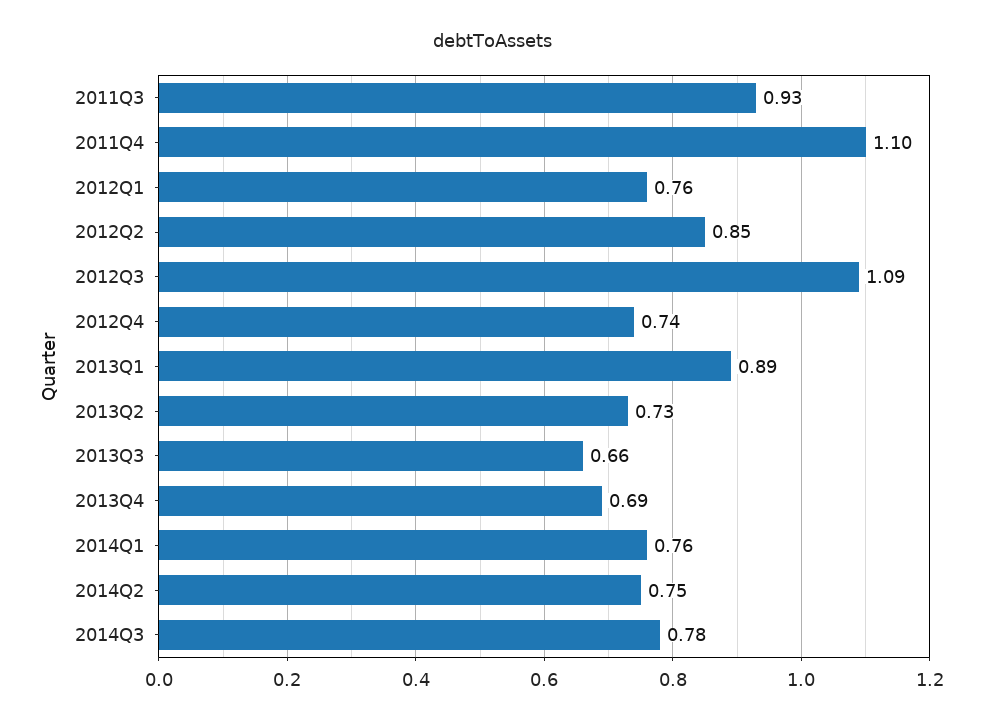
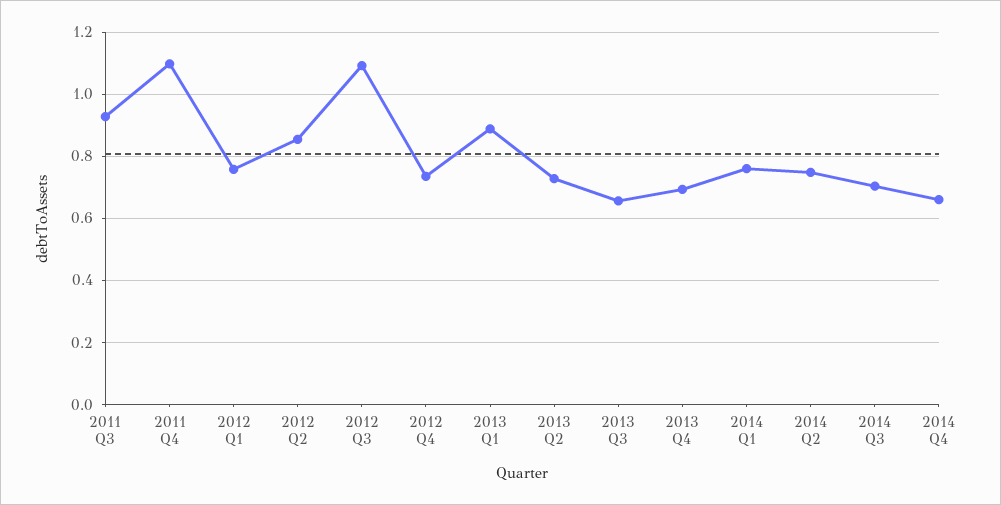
2014Q3: 0.78 -> 0.7
2014 Q4: none -> 0.66

